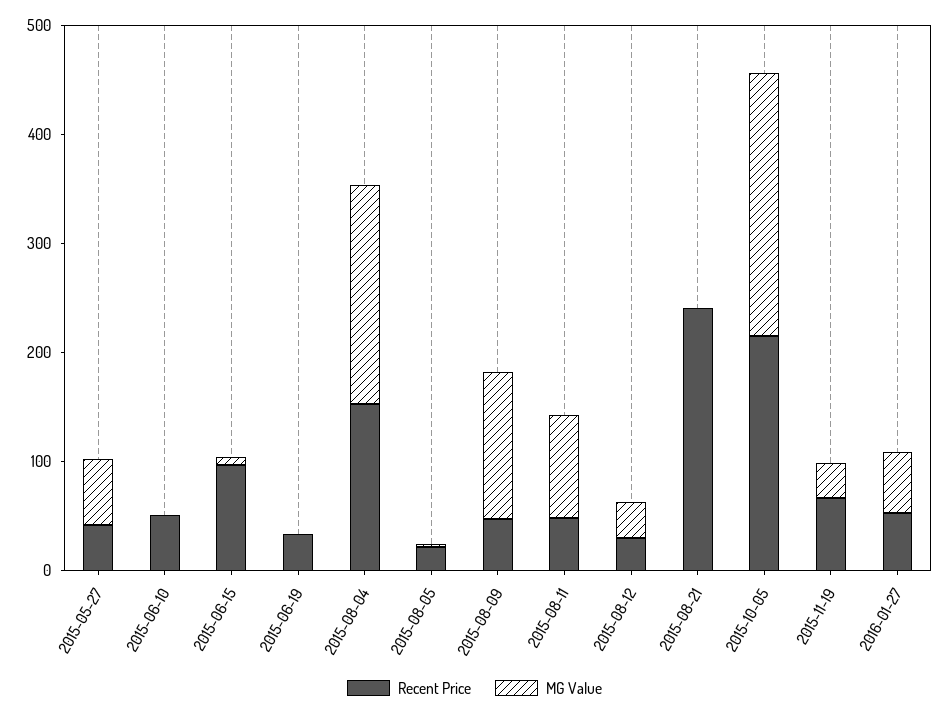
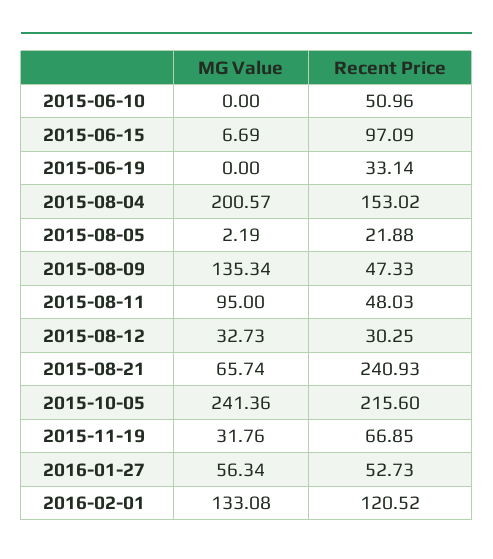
Recent Price, 2015-05-27: 40 -> none
MG Value, 2015-05-27: 60 -> none
MG Value, 2015-08-21: 0 -> 65.74
MG Value, 2016-02-01: none -> 133.08
Recent Price, 2016-02-01: none -> 120.52

